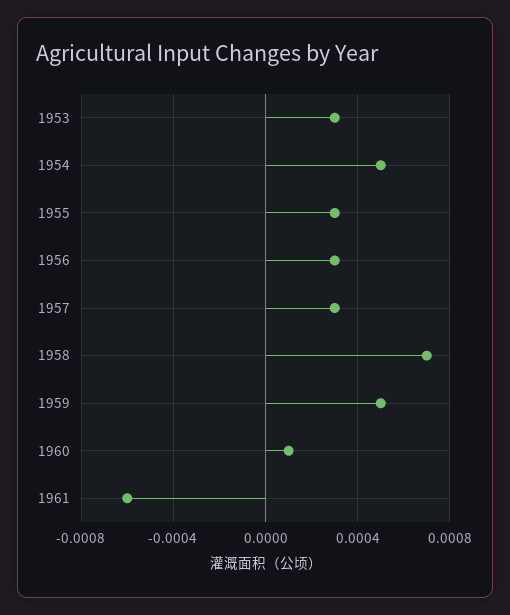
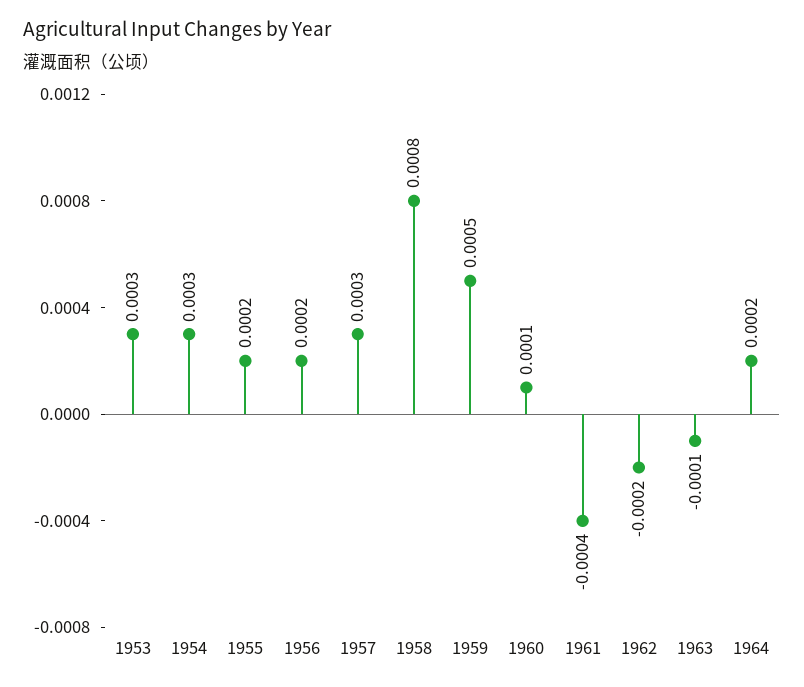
1954: 0.0005 -> 0.0003
1955: 0.0003 -> 0.0002
1956: 0.0003 -> 0.0002
1958: 0.0007 -> 0.0008
1961: -0.0006 -> -0.0004
1962: none -> -0.0002
1963: none -> -0.0001
1964: none -> 0.0002

